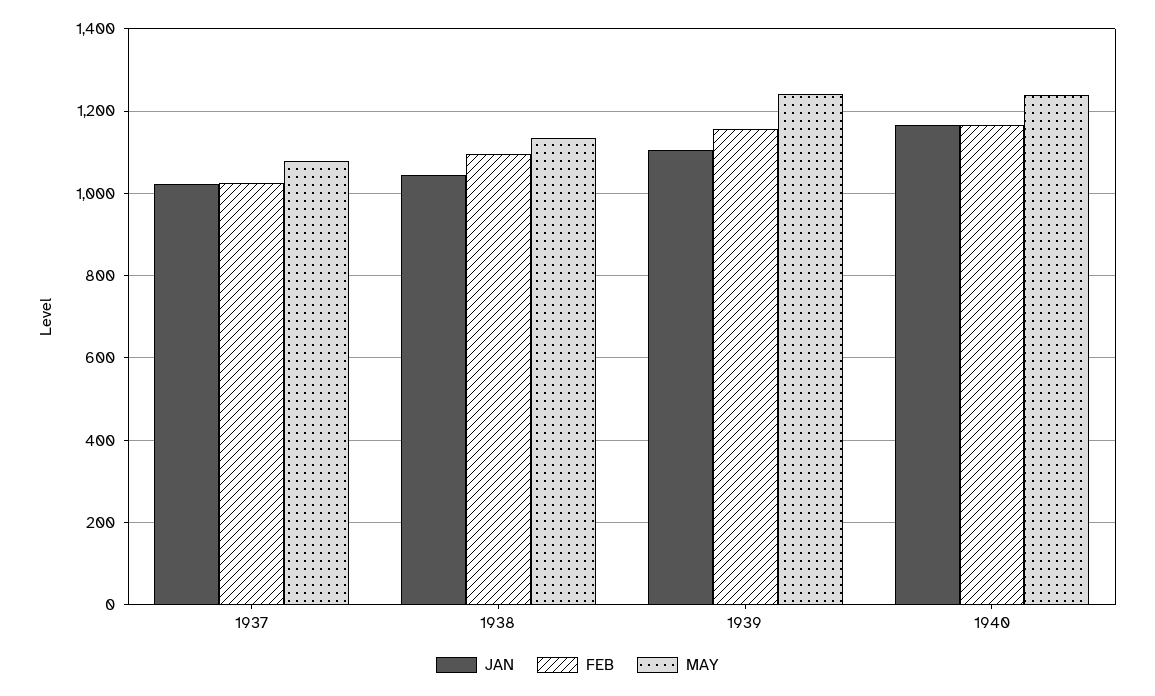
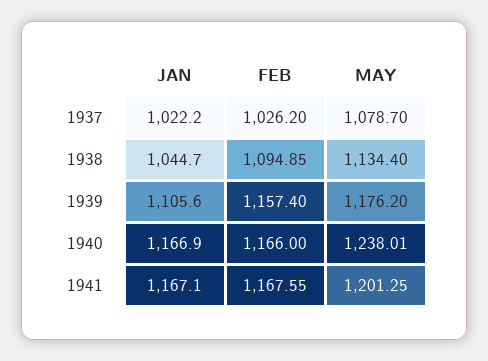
MAY, 1939: 1240 -> 1176.2
JAN, 1941: none -> 1167.1
FEB, 1941: none -> 1167.55
MAY, 1941: none -> 1201.25

